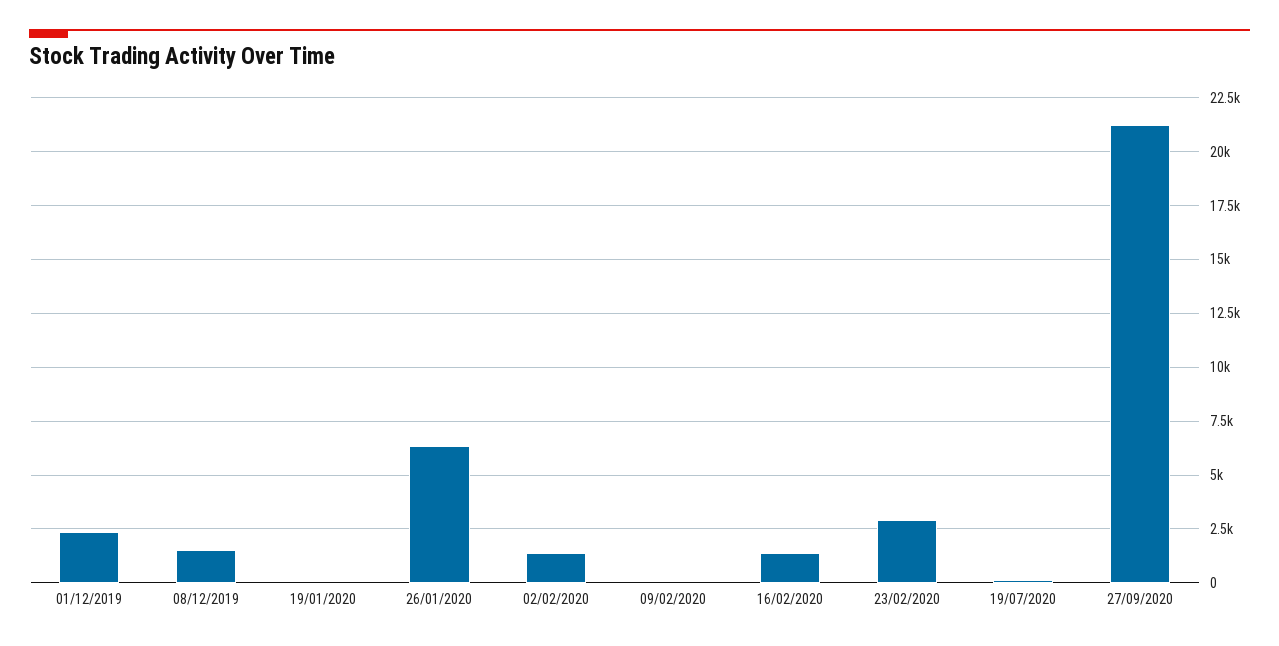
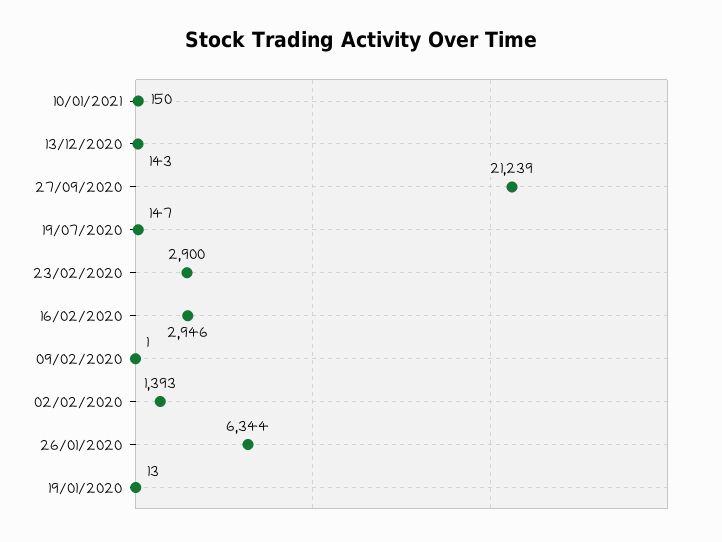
01/12/2019: 2500 -> none
08/12/2019: 1500 -> none
16/02/2020: 1500 -> 2946
10/01/2021: none -> 150
13/12/2020: none -> 143

